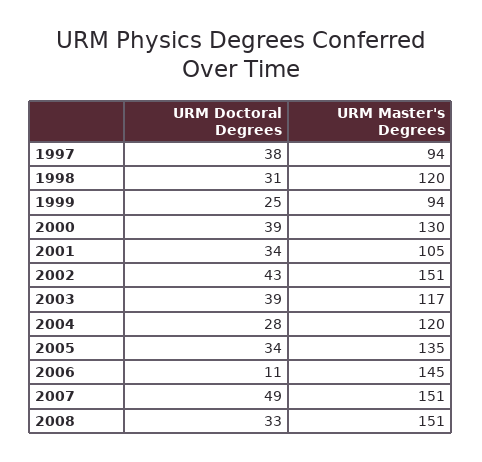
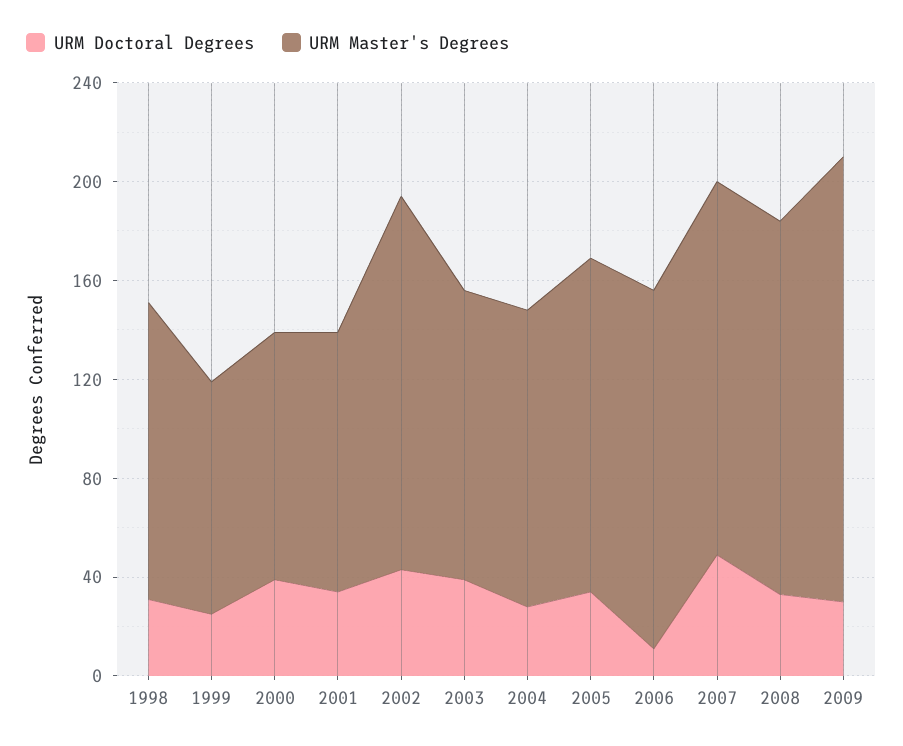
URM Doctoral Degrees, 1997: 38 -> none
URM Master's Degrees, 1997: 94 -> none
URM Master's Degrees, 2000: 130 -> 100
URM Doctoral Degrees, 2009: none -> 30
URM Master's Degrees, 2009: none -> 180

